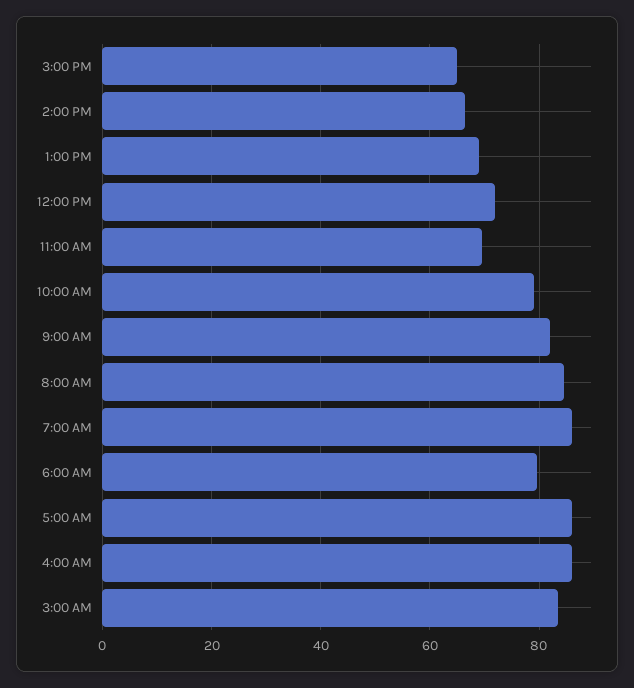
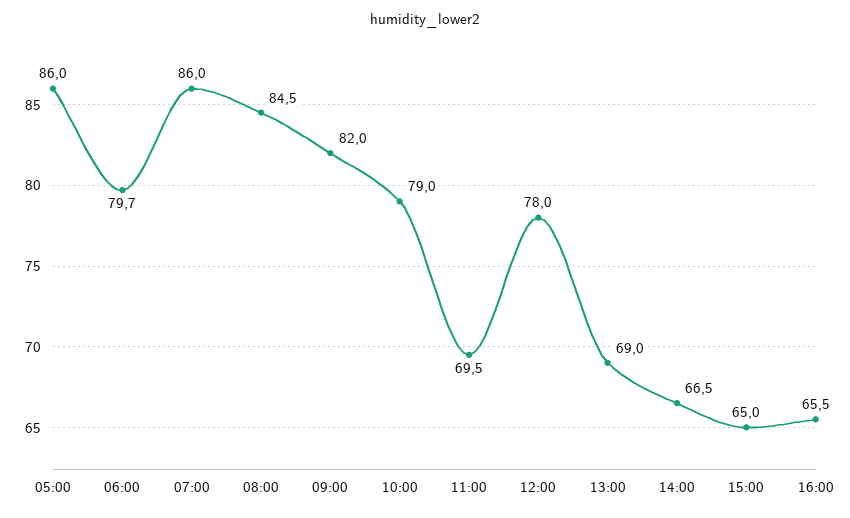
12:00 PM: 72 -> 78
4:00 AM: 86 -> none
3:00 AM: 84 -> none
16:00: none -> 65.5

